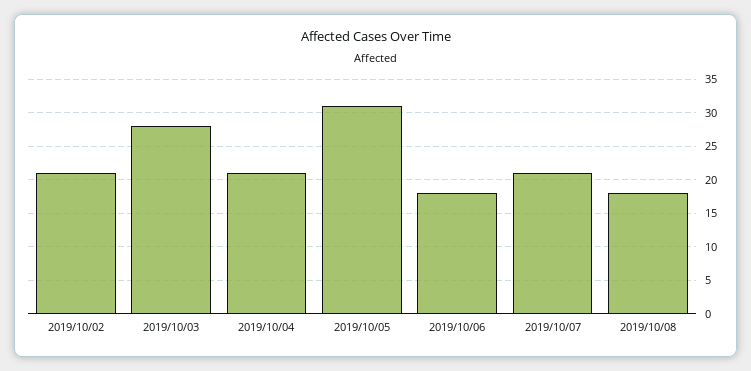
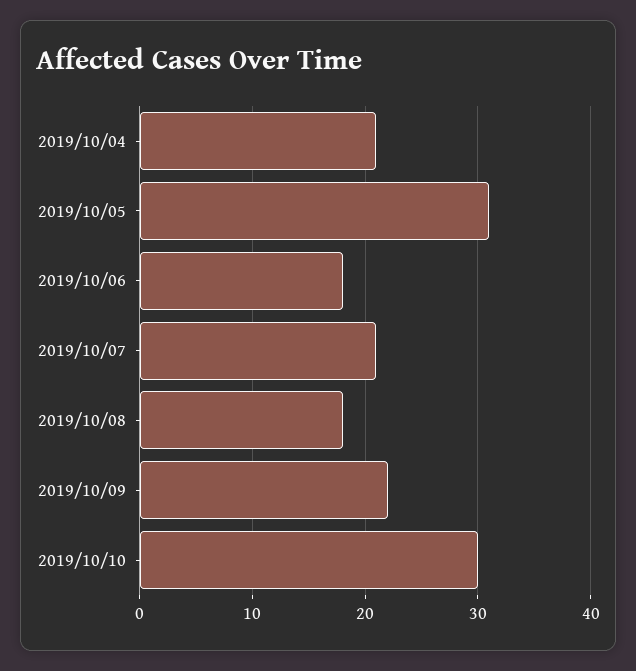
2019/10/02: 21 -> none
2019/10/03: 28 -> none
2019/10/09: none -> 22
2019/10/10: none -> 30

